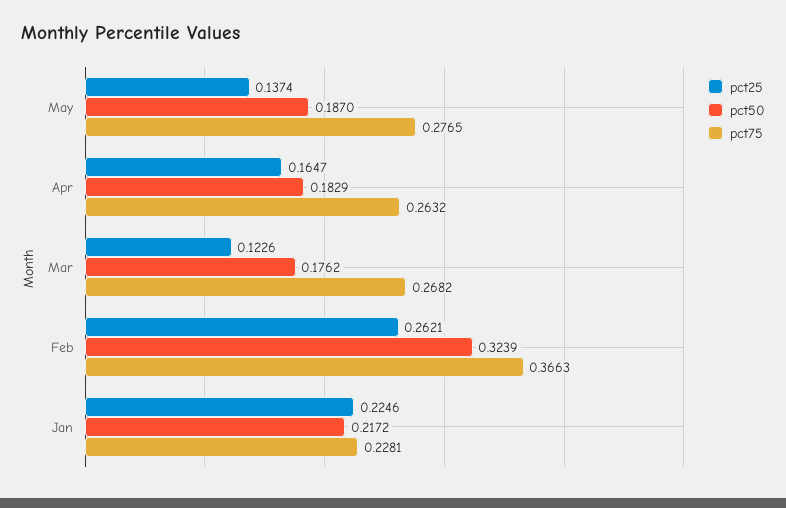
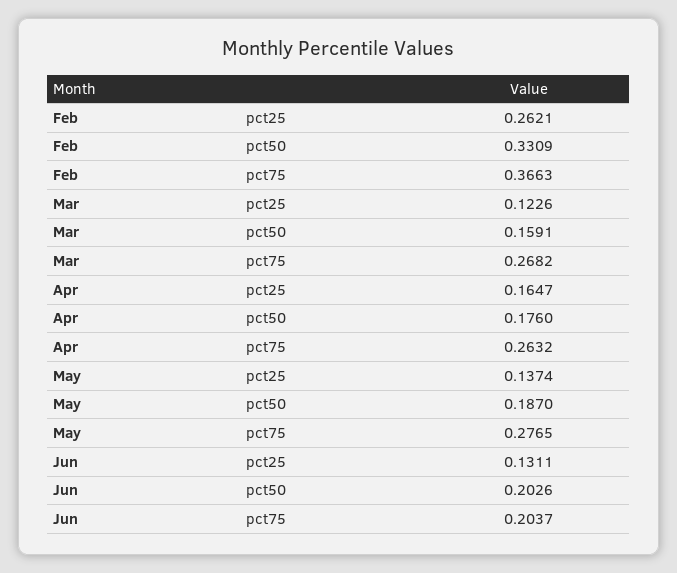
pct50, Apr: 0.1829 -> 0.176
pct50, Mar: 0.1762 -> 0.1591
pct50, Feb: 0.3239 -> 0.3309
pct25, Jan: 0.2246 -> none
pct50, Jan: 0.2172 -> none
pct75, Jan: 0.2281 -> none
pct25, Jun: none -> 0.1311
pct50, Jun: none -> 0.2026
pct75, Jun: none -> 0.2037

